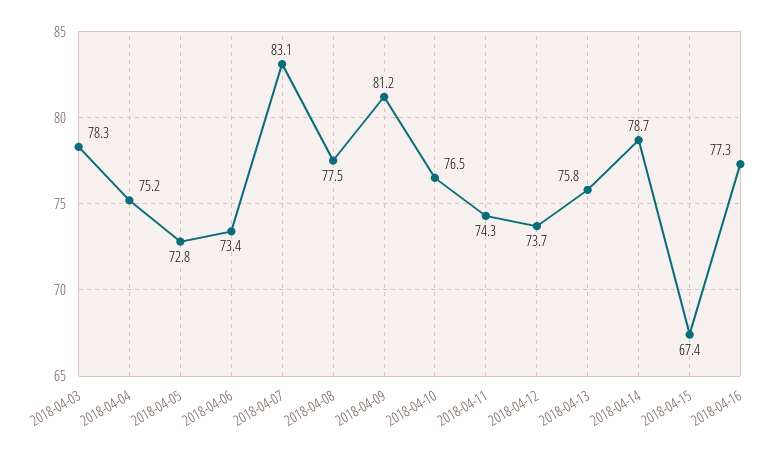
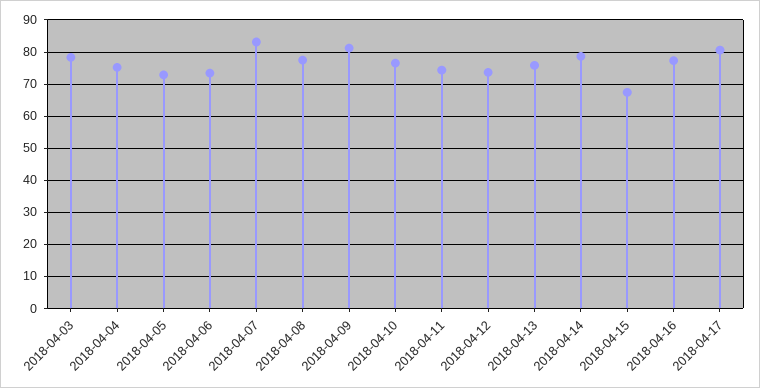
2018-04-17: none -> 80

